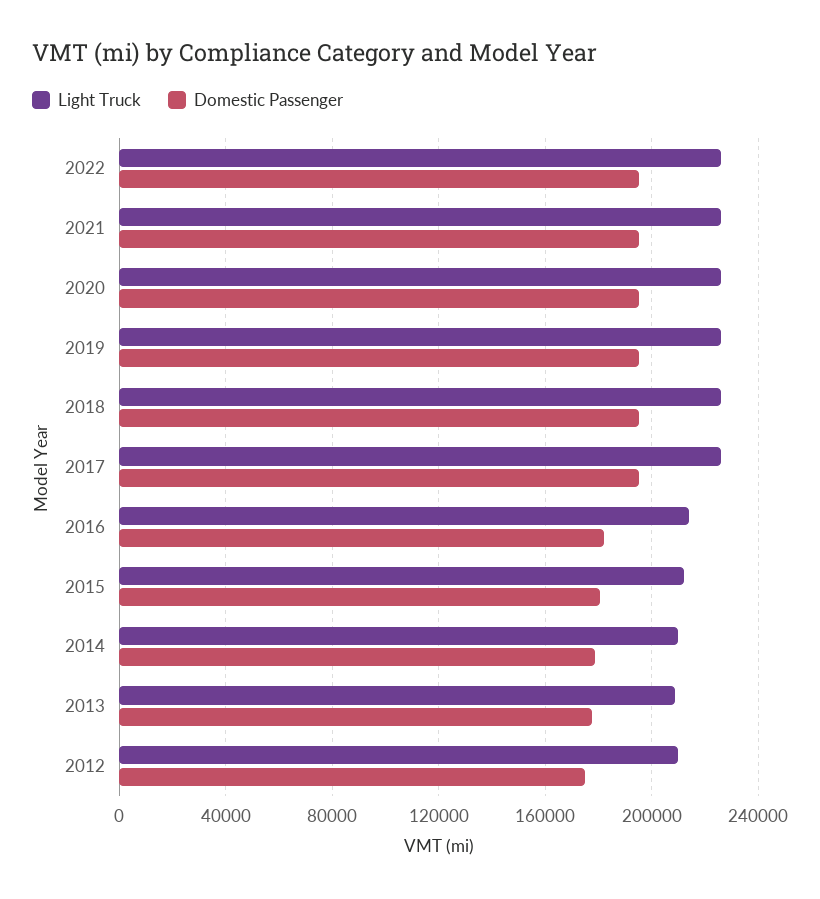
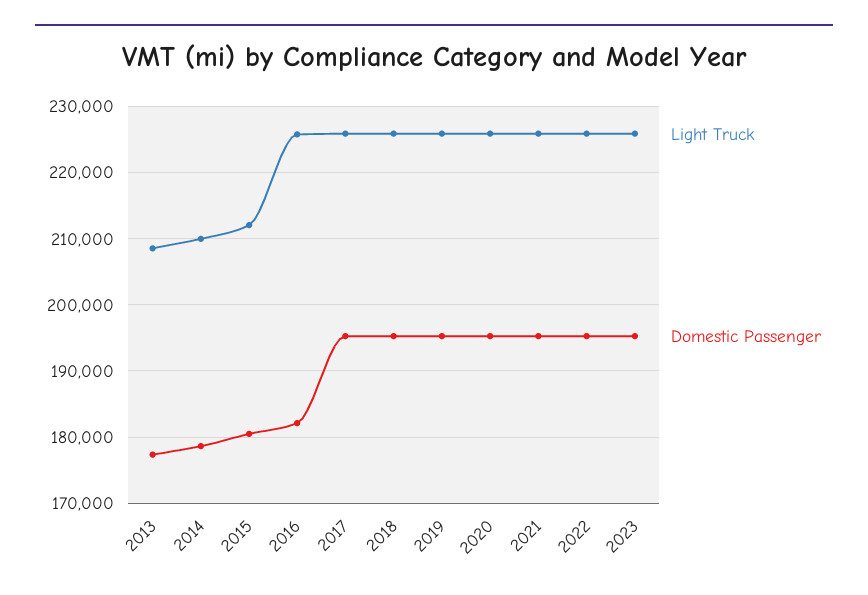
Light Truck, 2016: 215000 -> 226000
Light Truck, 2012: 210000 -> none
Domestic Passenger, 2012: 175000 -> none
Light Truck, 2023: none -> 226000
Domestic Passenger, 2023: none -> 195000

